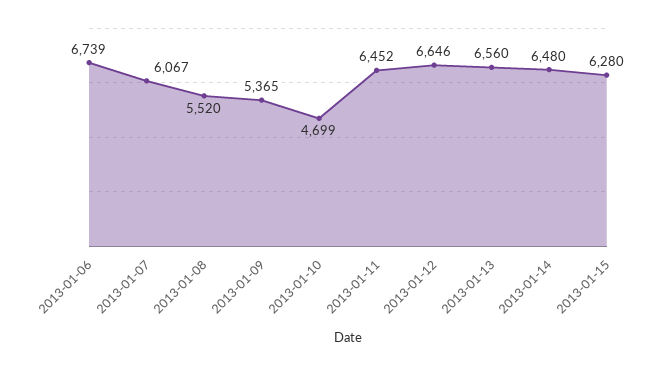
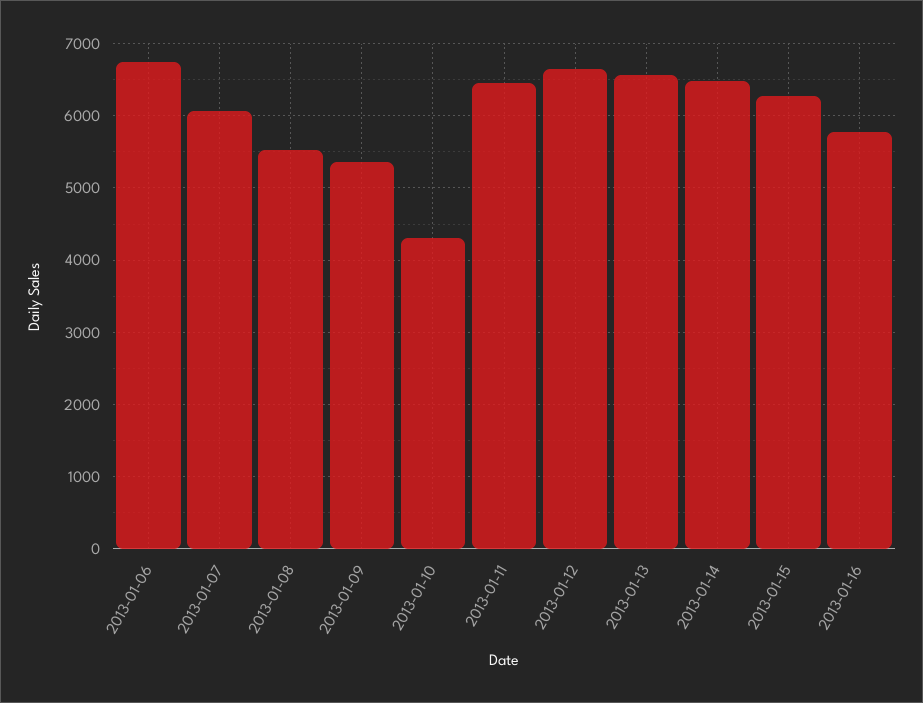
2013-01-10: 4699 -> 4300
2013-01-16: none -> 5800

